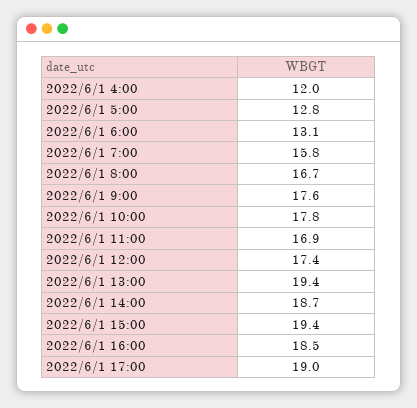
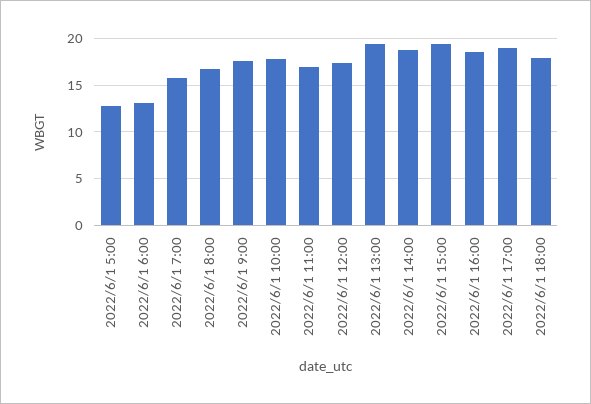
2022/6/1 4:00: 12 -> none
2022/6/1 18:00: none -> 18

